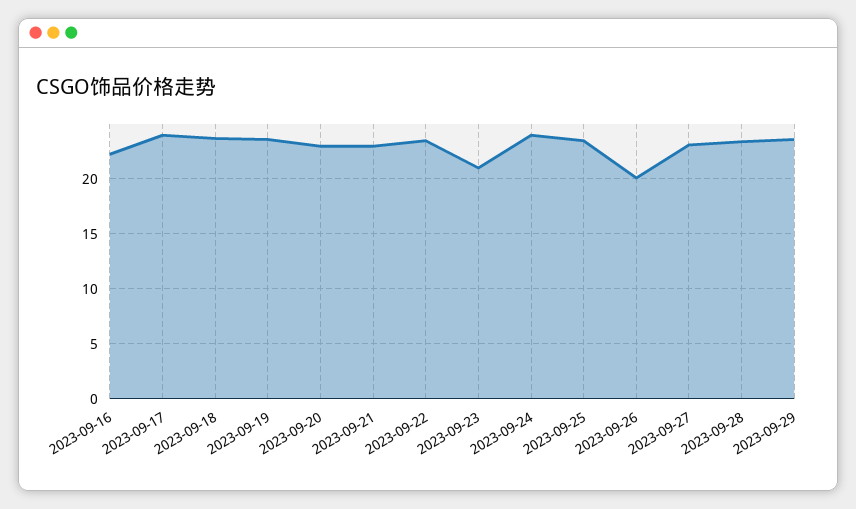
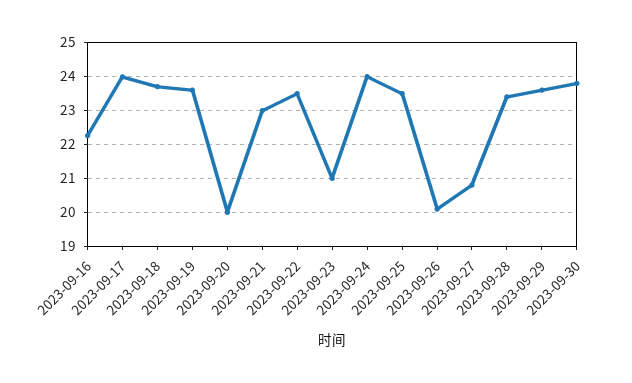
2023-09-20: 23 -> 20
2023-09-27: 23 -> 20.8
2023-09-30: none -> 23.8

